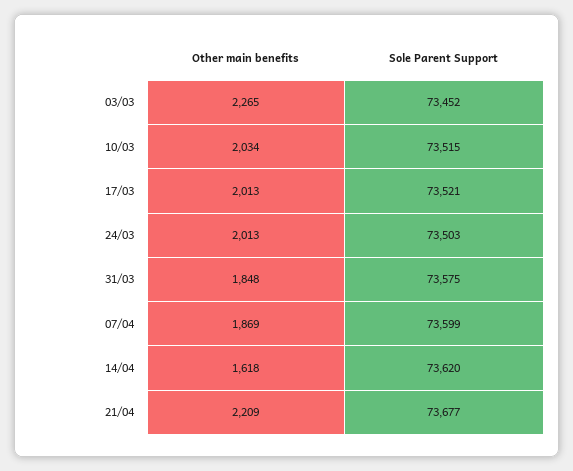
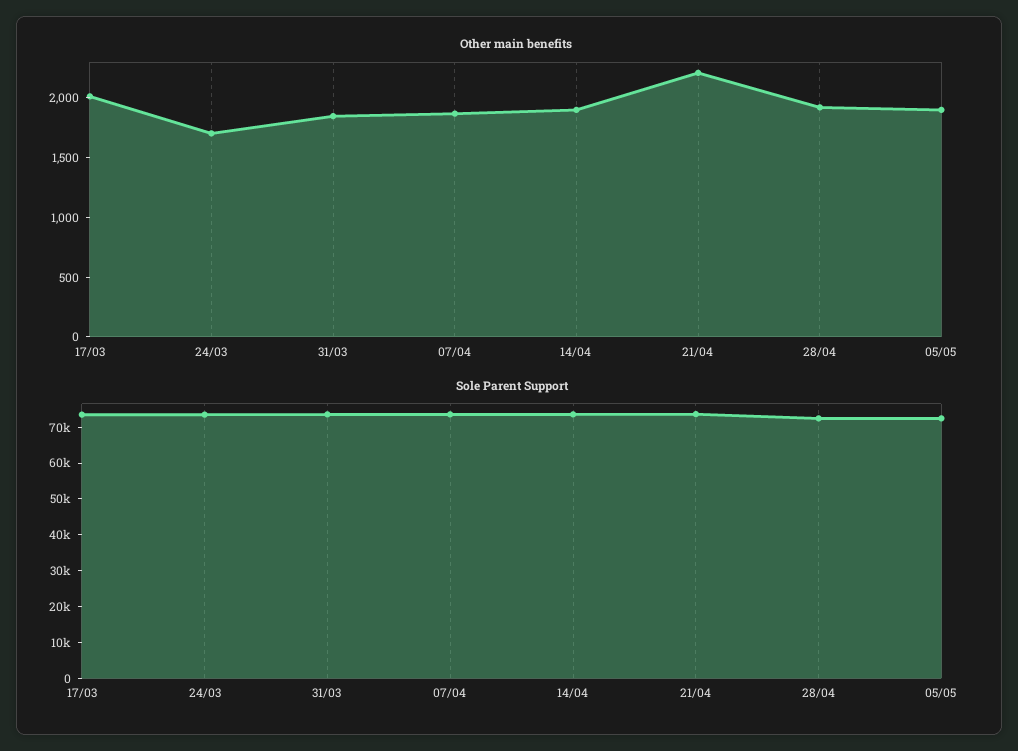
Other main benefits, 03/03: 2265 -> none
Sole Parent Support, 03/03: 73452 -> none
Other main benefits, 10/03: 2034 -> none
Sole Parent Support, 10/03: 73515 -> none
Other main benefits, 24/03: 2013 -> 1700
Other main benefits, 14/04: 1618 -> 1900
Other main benefits, 28/04: none -> 1900
Other main benefits, 05/05: none -> 1900
Sole Parent Support, 28/04: none -> 72500
Sole Parent Support, 05/05: none -> 72500

